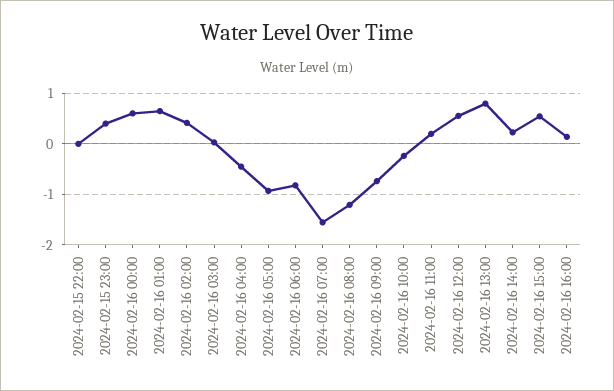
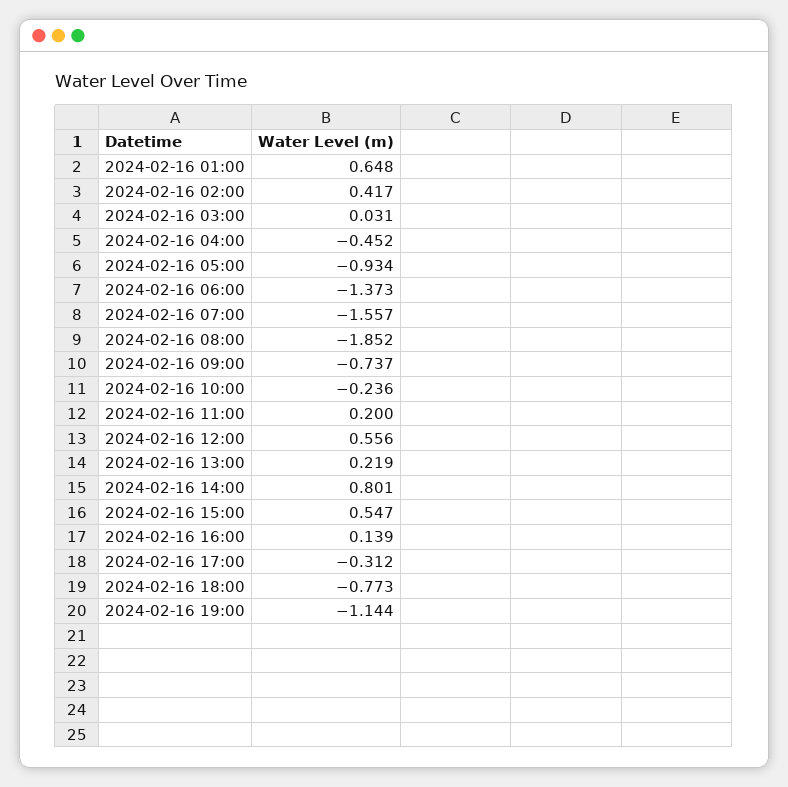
2024-02-15 22:00: 0 -> none
2024-02-15 23:00: 0.4 -> none
2024-02-16 00:00: 0.6 -> none
2024-02-16 06:00: -0.8 -> -1.373
2024-02-16 08:00: -1.2 -> -1.852
2024-02-16 13:00: 0.8 -> 0.219
2024-02-16 14:00: 0.2 -> 0.801
2024-02-16 17:00: none -> -0.312
2024-02-16 18:00: none -> -0.773
2024-02-16 19:00: none -> -1.144

